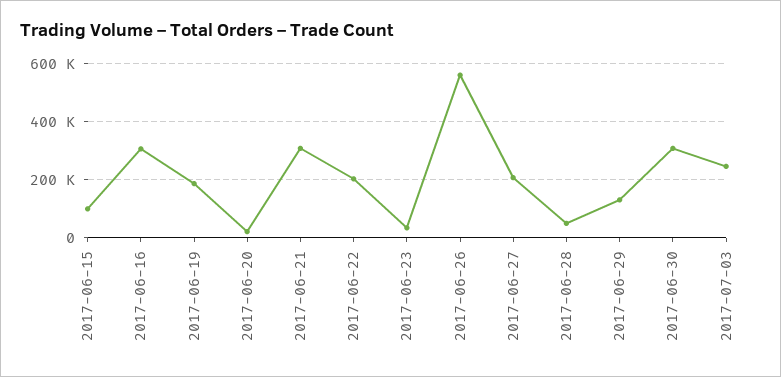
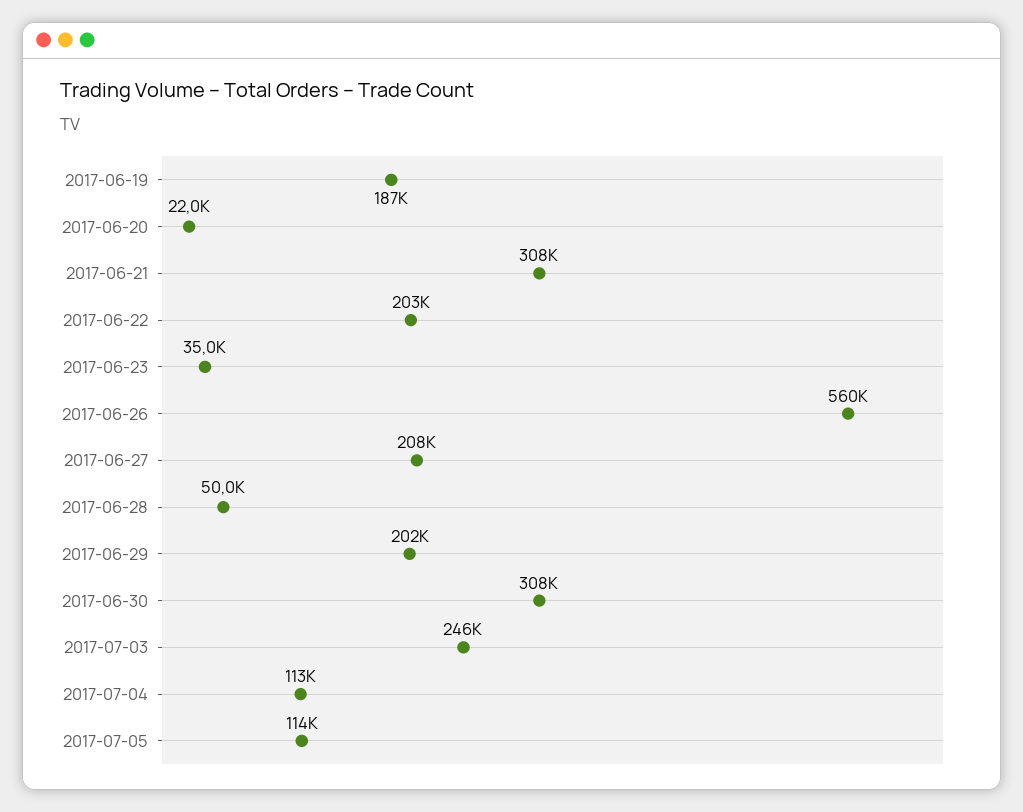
2017-06-15: 100000 -> none
2017-06-16: 300000 -> none
2017-06-29: 125000 -> 202000
2017-07-04: none -> 113000
2017-07-05: none -> 114000

